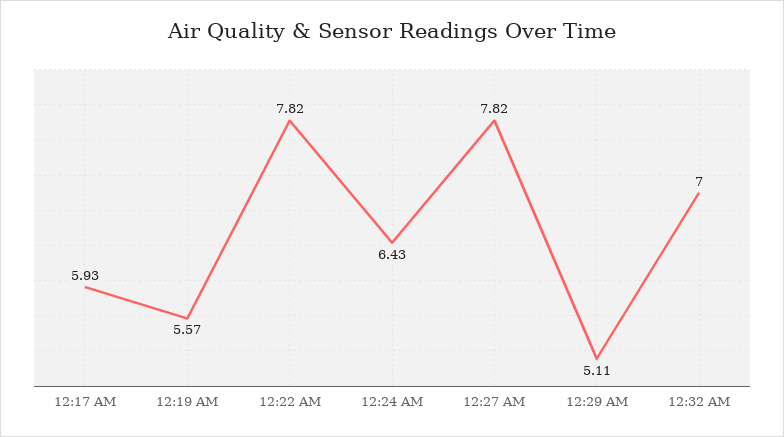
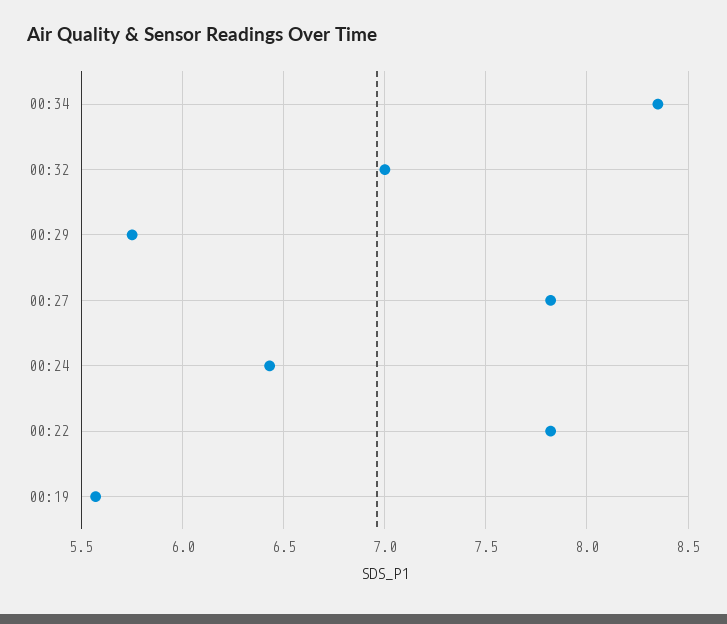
12:17 AM: 5.93 -> none
12:29 AM: 5.11 -> 5.75
00:34: none -> 8.35

